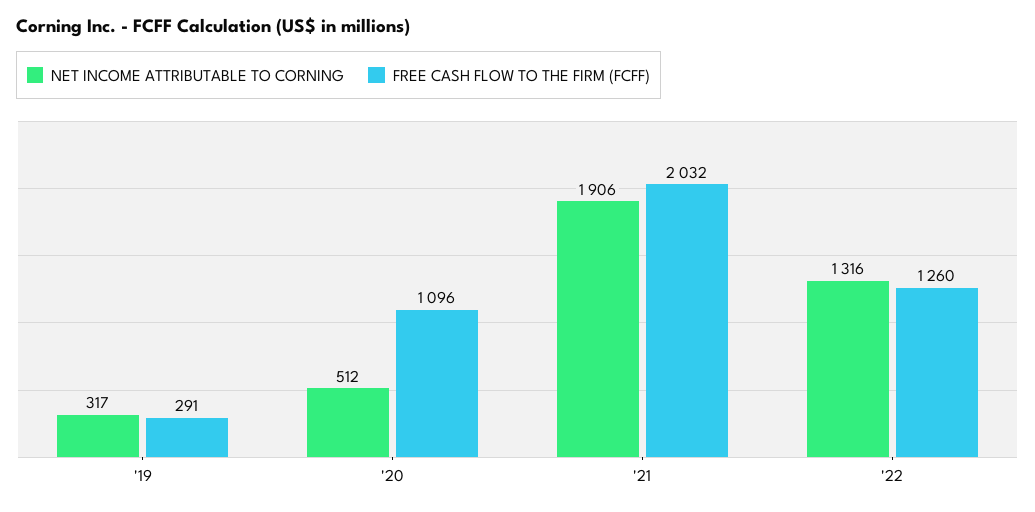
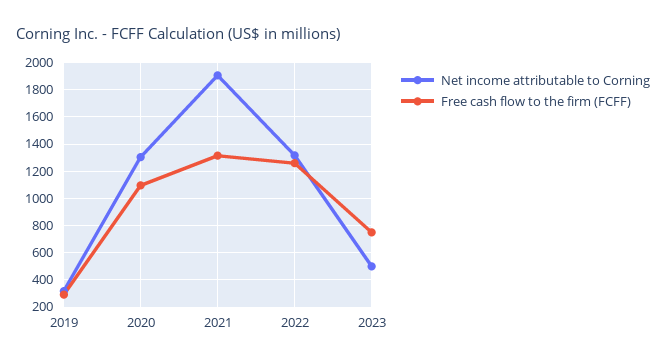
NET INCOME ATTRIBUTABLE TO CORNING, '20: 512 -> 1300
FREE CASH FLOW TO THE FIRM (FCFF), '21: 2032 -> 1300
NET INCOME ATTRIBUTABLE TO CORNING, 2023: none -> 500
FREE CASH FLOW TO THE FIRM (FCFF), 2023: none -> 750

